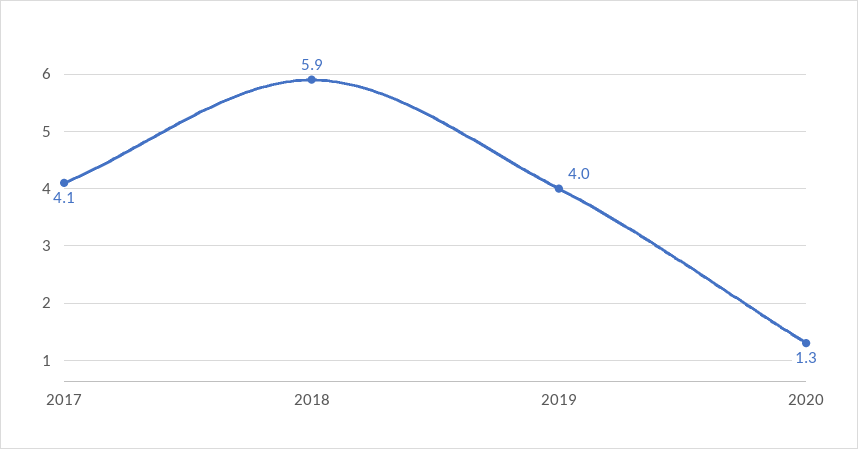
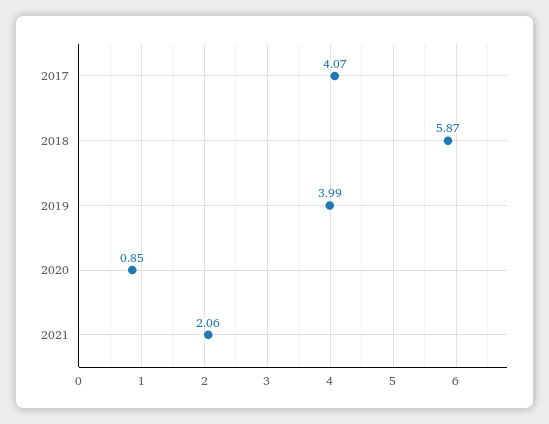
2020: 1.3 -> 0.85
2021: none -> 2.06

